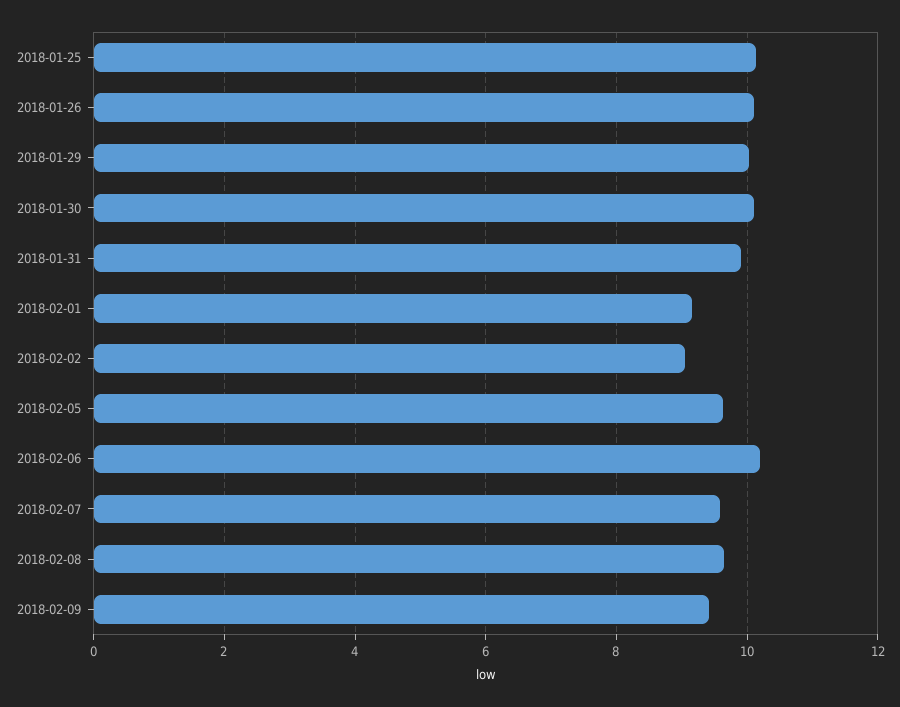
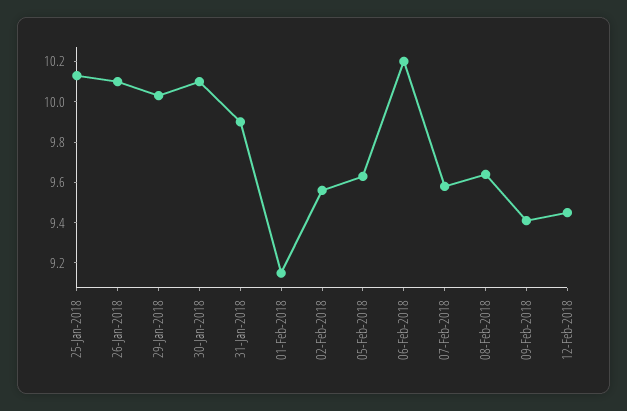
2018-02-02: 9 -> 9.55
12-Feb-2018: none -> 9.45

